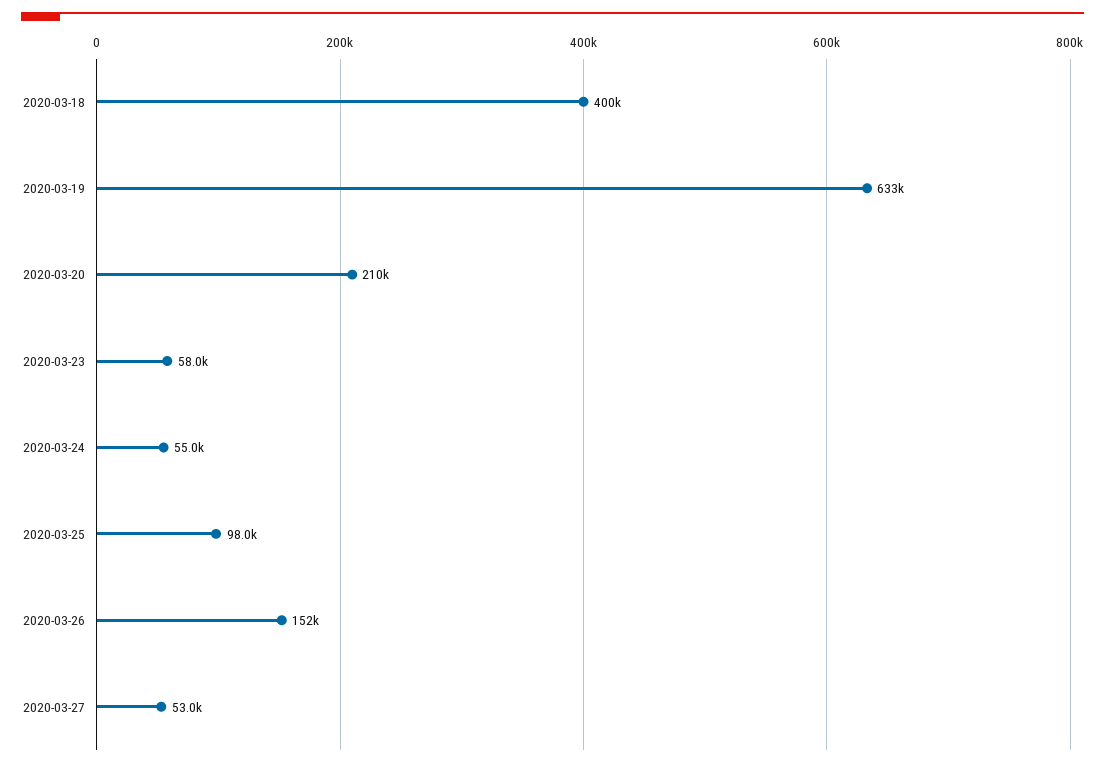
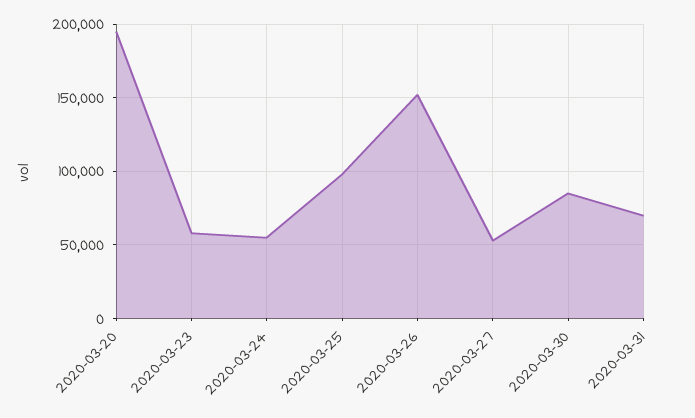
2020-03-18: 400000 -> none
2020-03-19: 633000 -> none
2020-03-20: 210000 -> 195000
2020-03-30: none -> 85000
2020-03-31: none -> 70000

